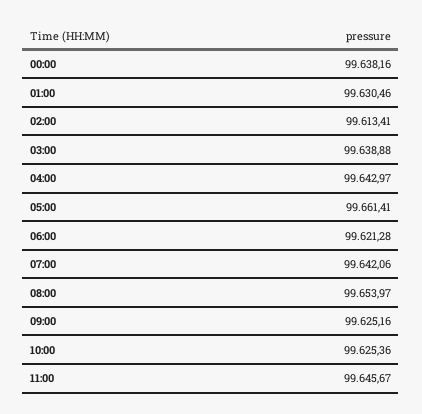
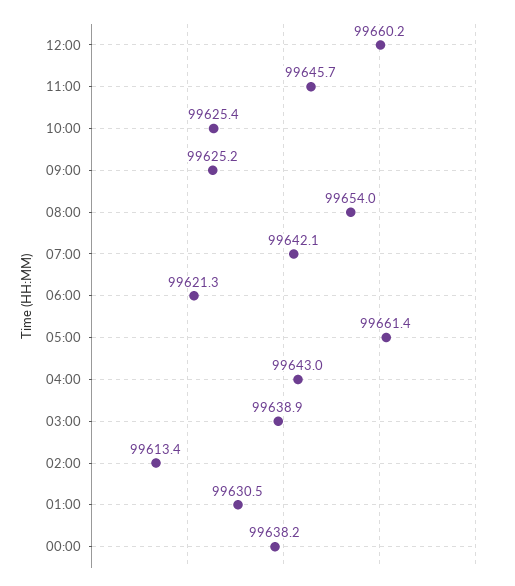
12:00: none -> 99660.2

